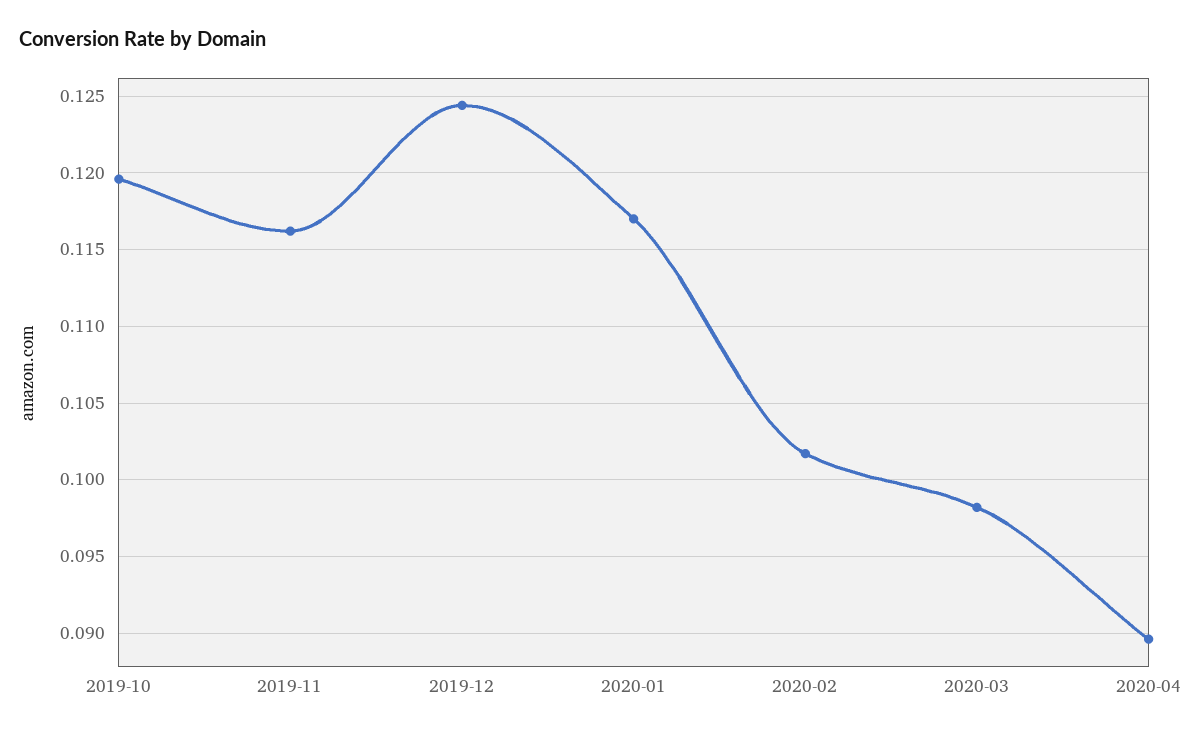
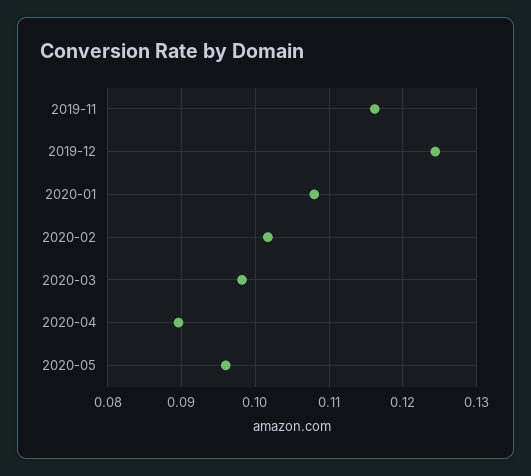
2019-10: 0.1195 -> none
2020-01: 0.117 -> 0.108
2020-05: none -> 0.096

